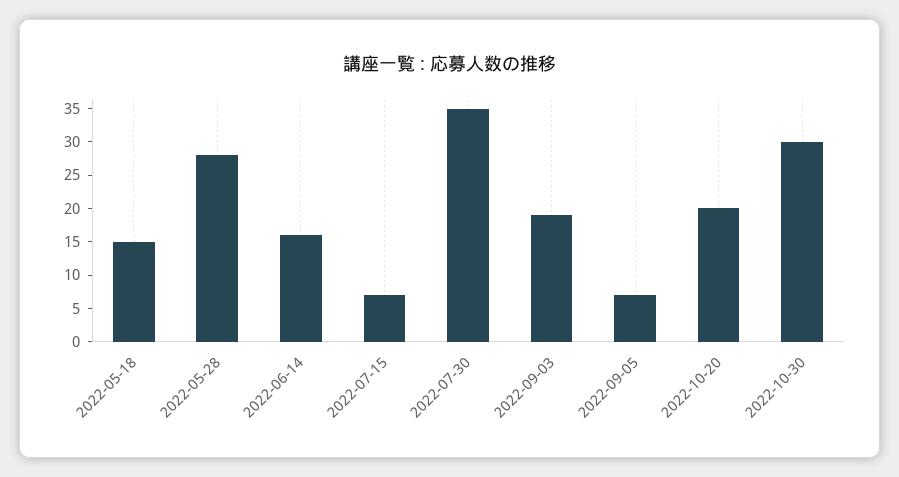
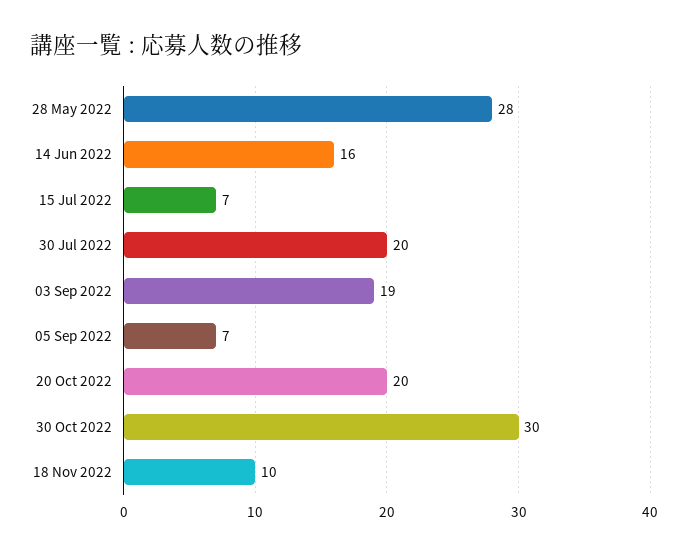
2022-05-18: 15 -> none
2022-07-30: 35 -> 20
18 Nov 2022: none -> 10

